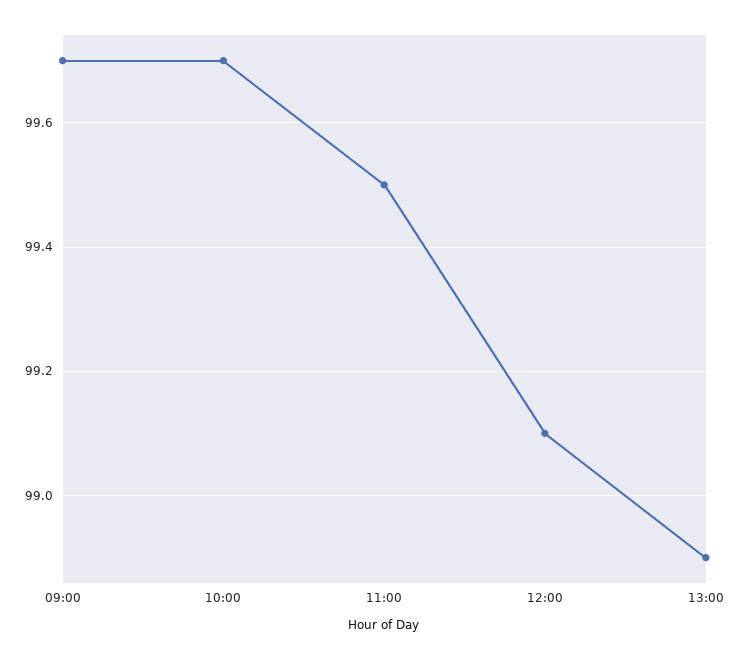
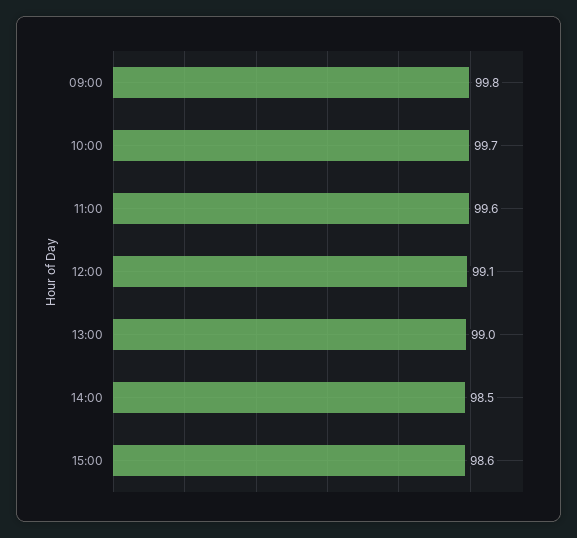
09:00: 99.7 -> 99.8
11:00: 99.5 -> 99.6
13:00: 98.9 -> 99
14:00: none -> 98.5
15:00: none -> 98.6

